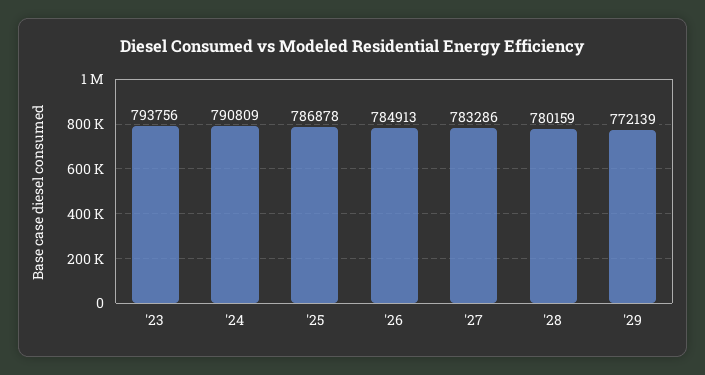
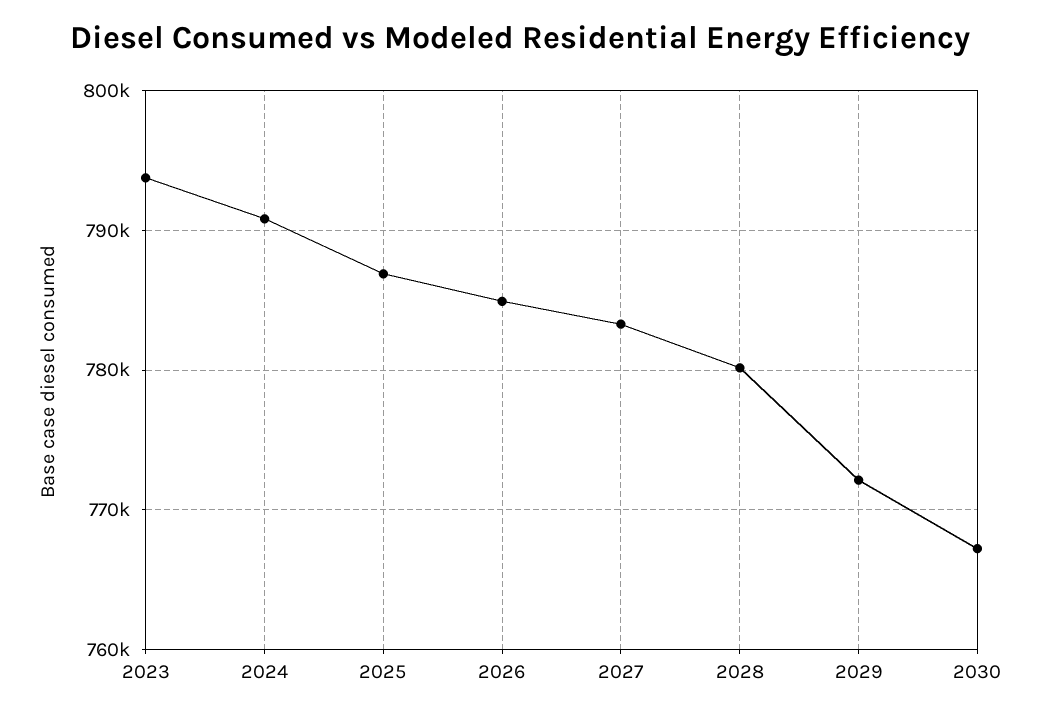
2030: none -> 767000

